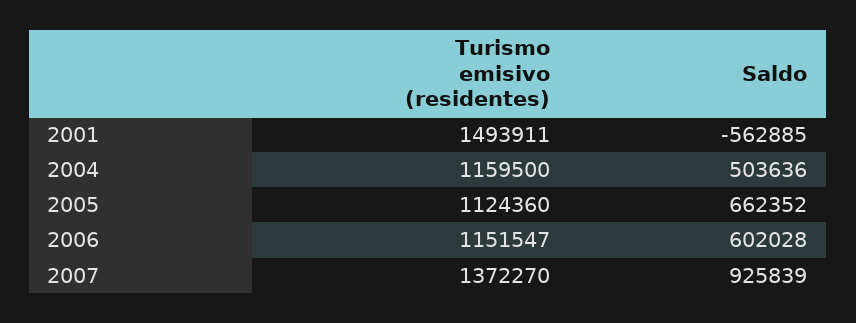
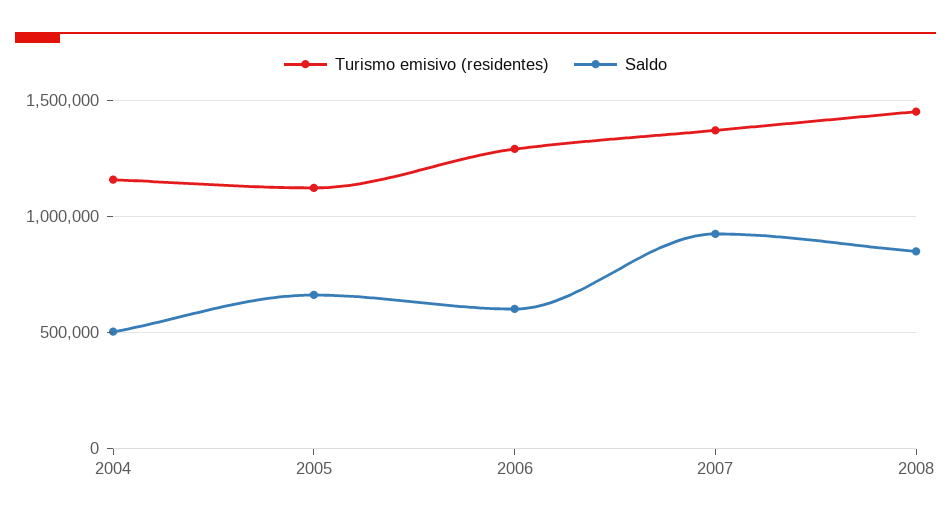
Turismo emisivo (residentes), 2001: 1493911 -> none
Saldo, 2001: -562885 -> none
Turismo emisivo (residentes), 2006: 1151547 -> 1300000
Turismo emisivo (residentes), 2008: none -> 1450000
Saldo, 2008: none -> 850000

